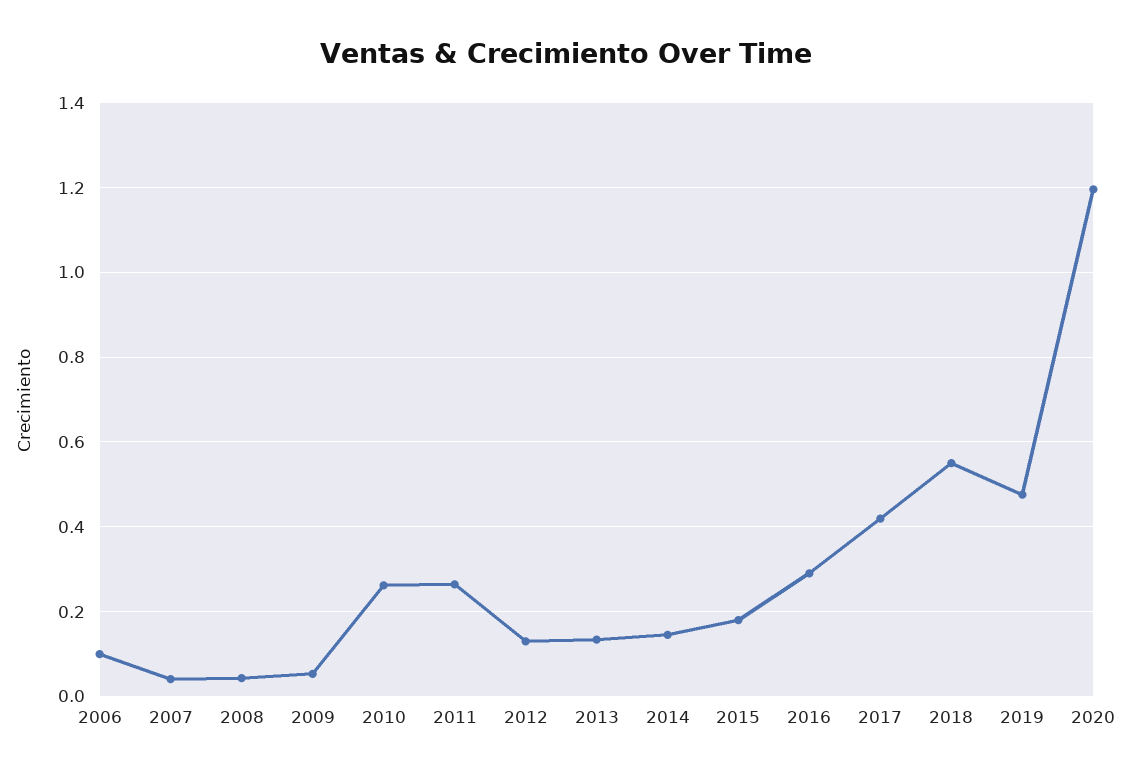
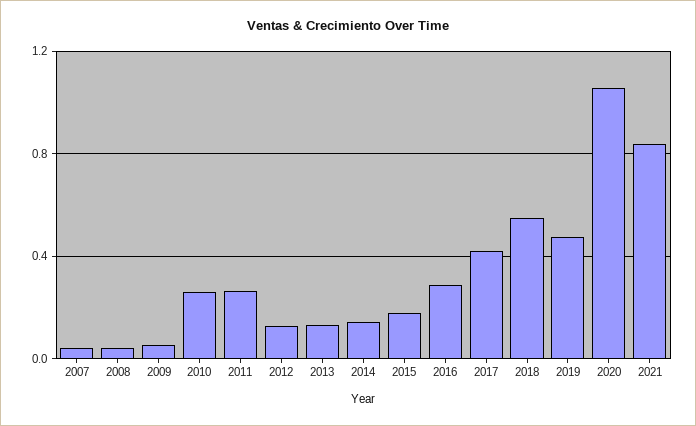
2006: 0.1 -> none
2020: 1.2 -> 1.05
2021: none -> 0.85

